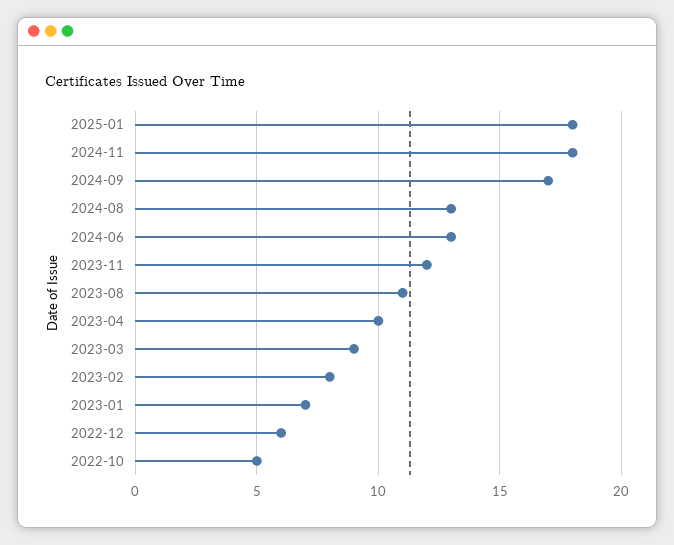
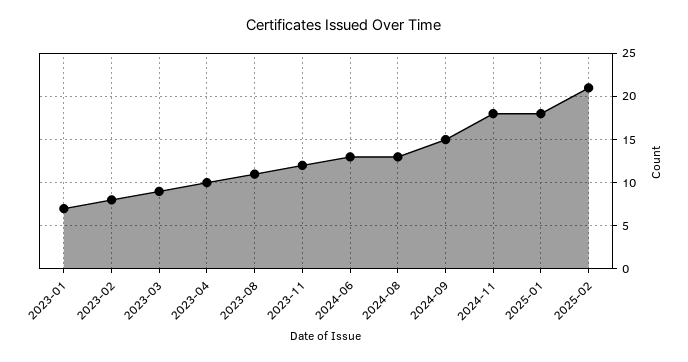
2024-09: 17 -> 15
2022-12: 6 -> none
2022-10: 5 -> none
2025-02: none -> 21

